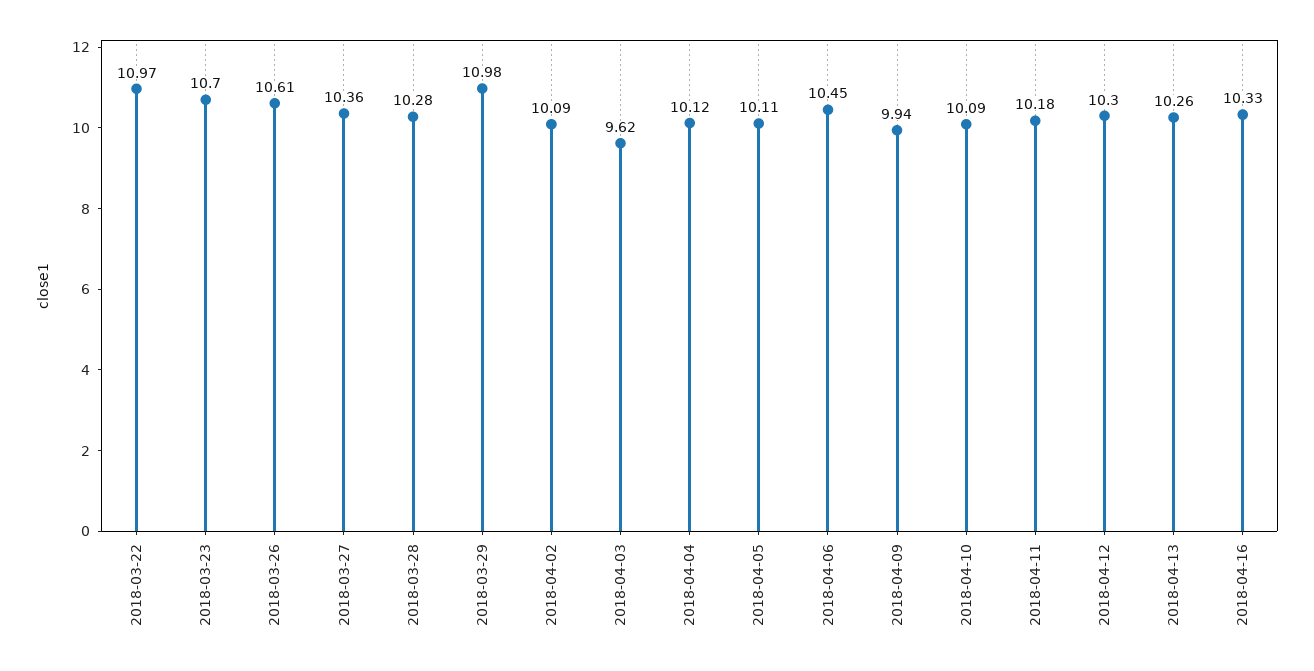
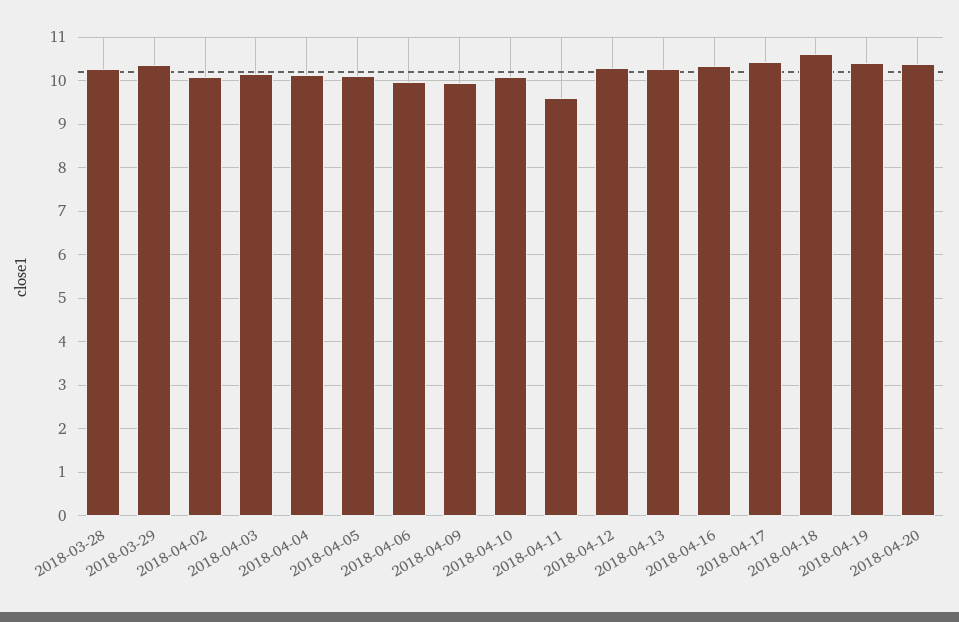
2018-03-22: 10.97 -> none
2018-03-23: 10.7 -> none
2018-03-26: 10.61 -> none
2018-03-27: 10.36 -> none
2018-03-29: 10.98 -> 10.4
2018-04-03: 9.62 -> 10.2
2018-04-06: 10.45 -> 10
2018-04-11: 10.18 -> 9.6
2018-04-17: none -> 10.4
2018-04-18: none -> 10.6
2018-04-19: none -> 10.4
2018-04-20: none -> 10.4

